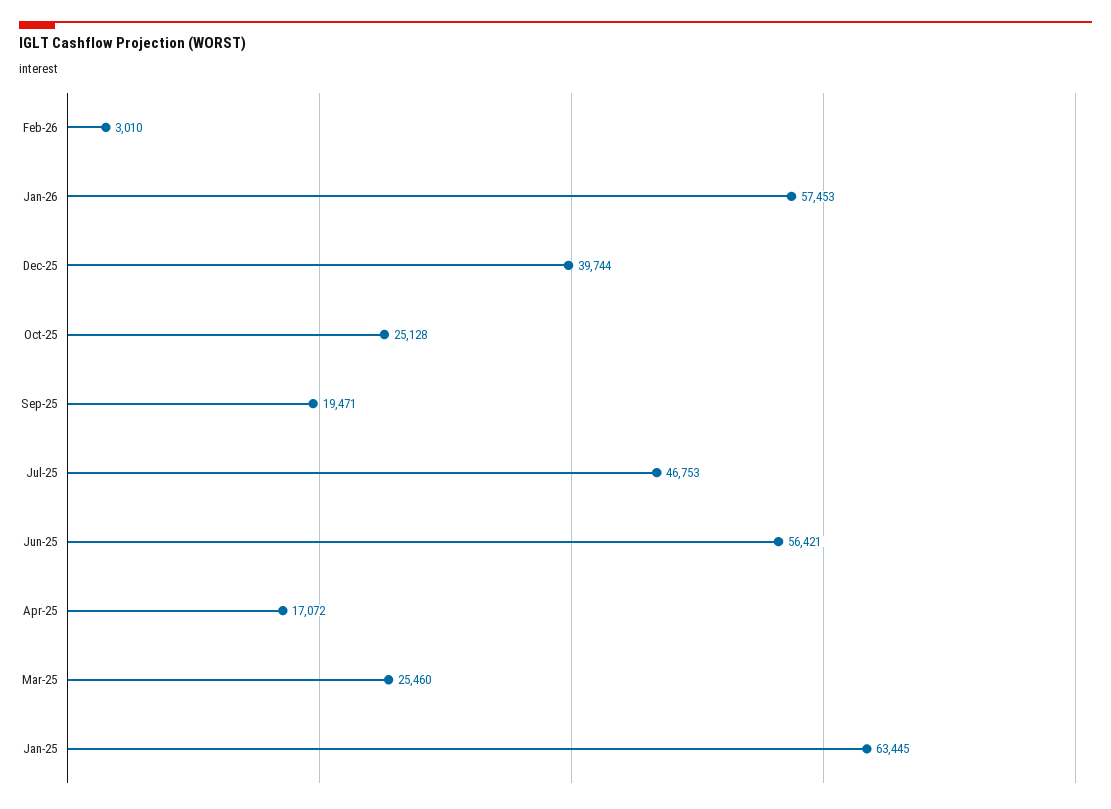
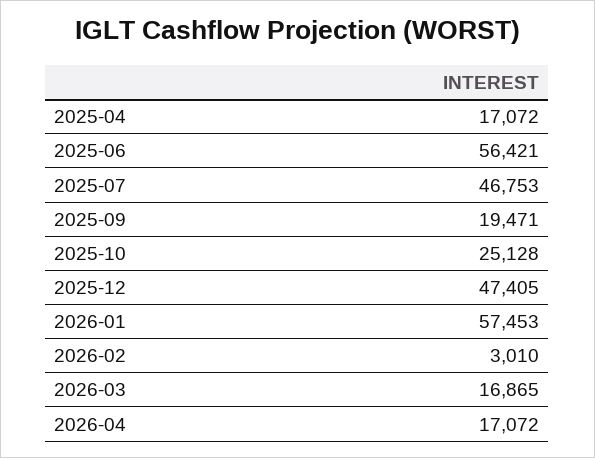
Dec-25: 39744 -> 47405
Mar-25: 25460 -> none
Jan-25: 63445 -> none
2026-03: none -> 16865
2026-04: none -> 17072

